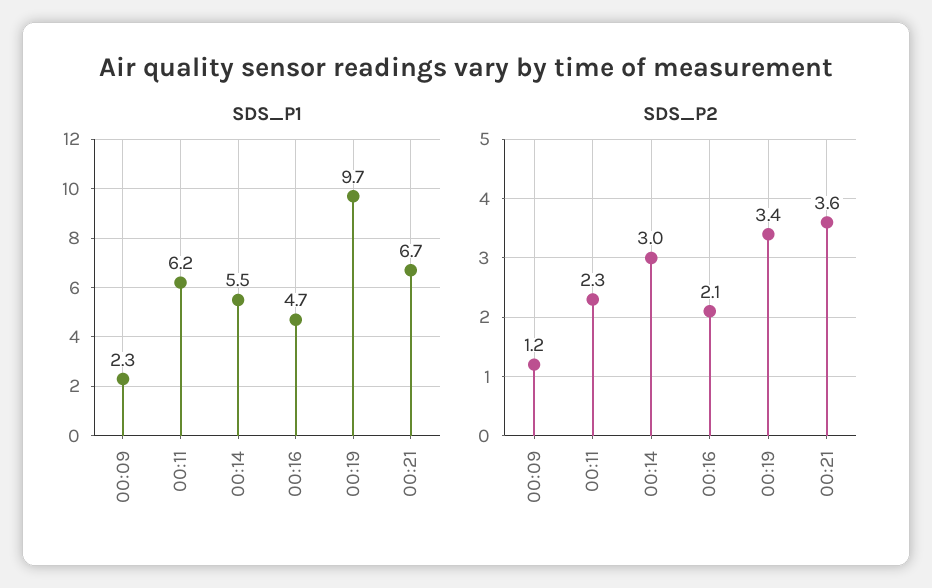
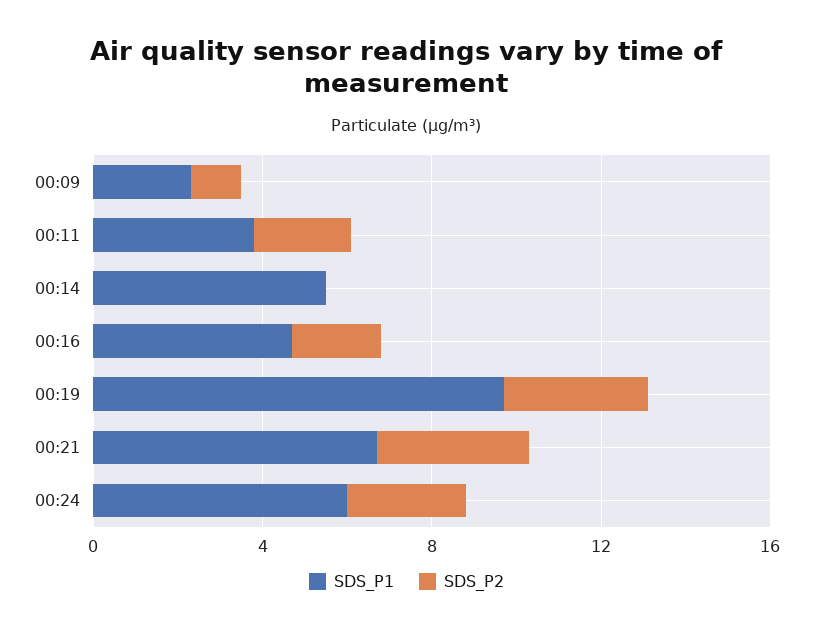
SDS_P1, 00:11: 6.2 -> 4
SDS_P2, 00:14: 3 -> 0
SDS_P1, 00:24: none -> 6
SDS_P2, 00:24: none -> 3

